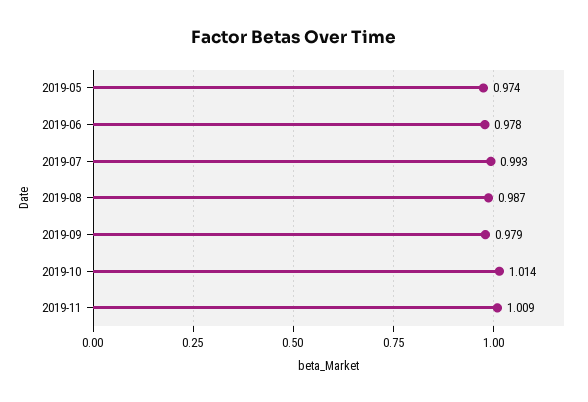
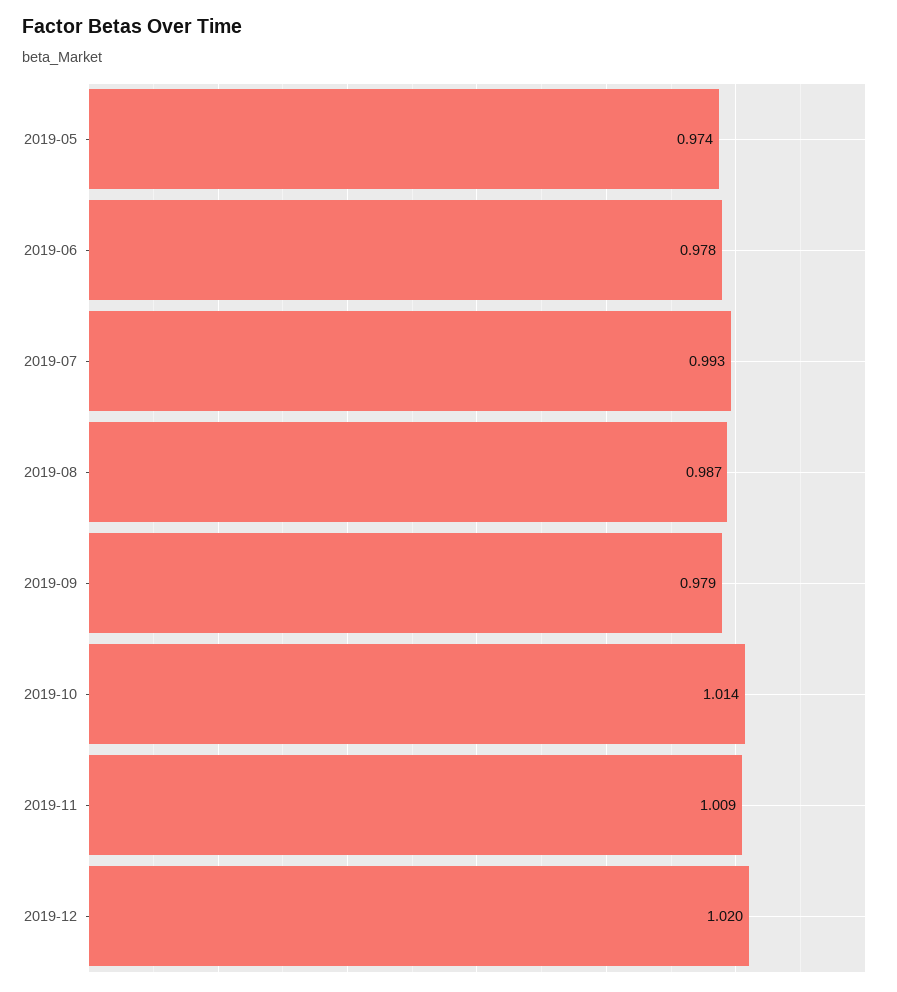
2019-12: none -> 1.02

